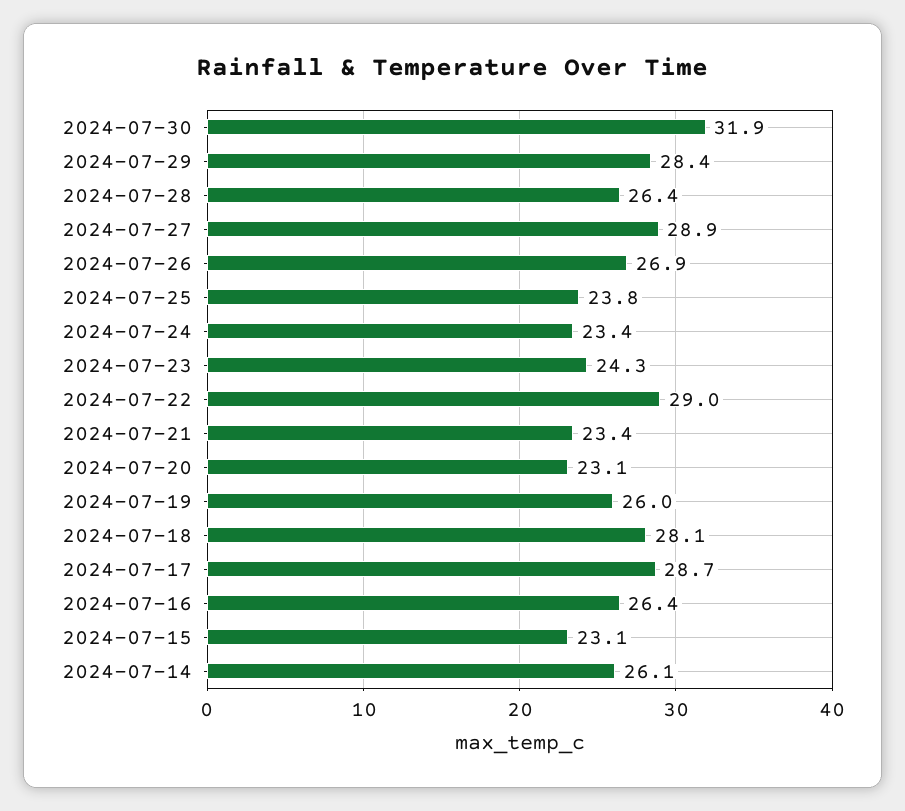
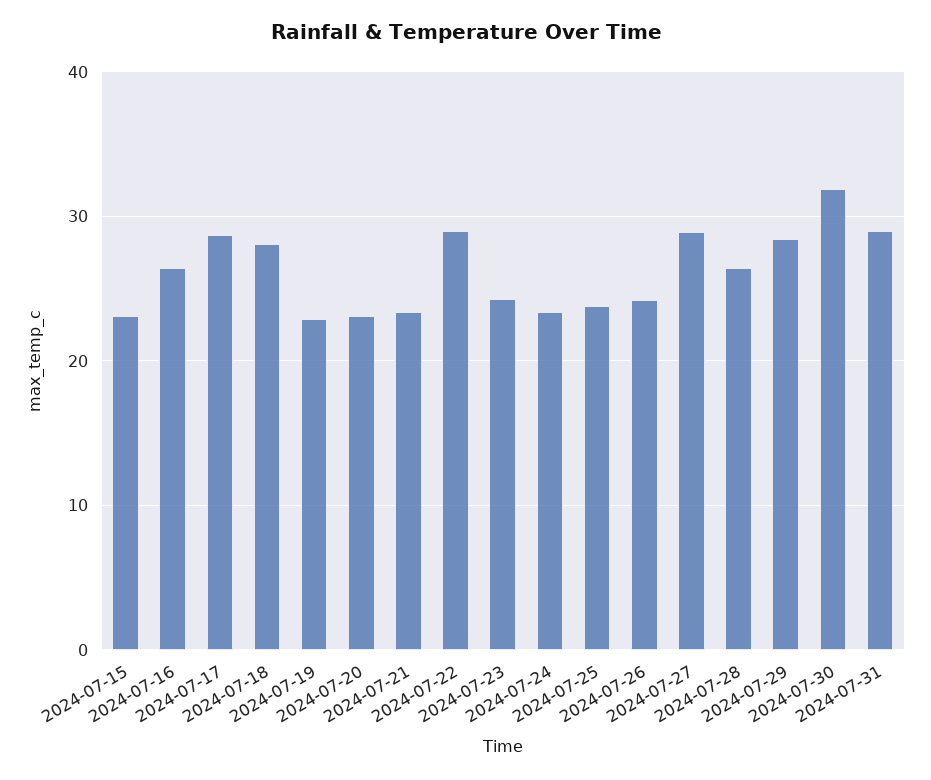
2024-07-26: 26.9 -> 24
2024-07-19: 26 -> 23
2024-07-14: 26.1 -> none
2024-07-31: none -> 29

